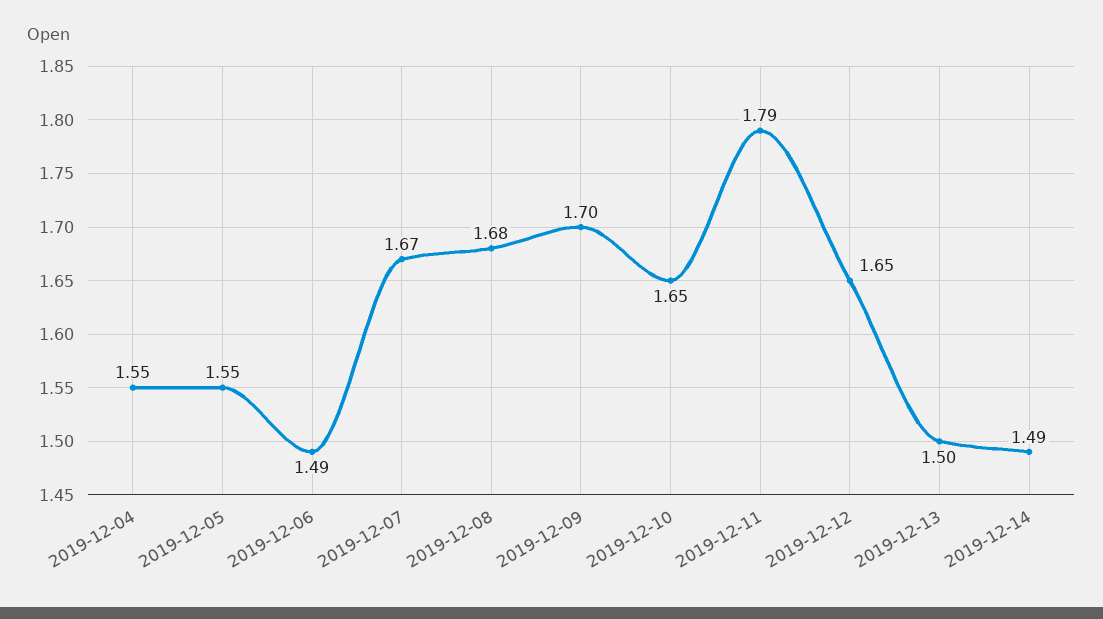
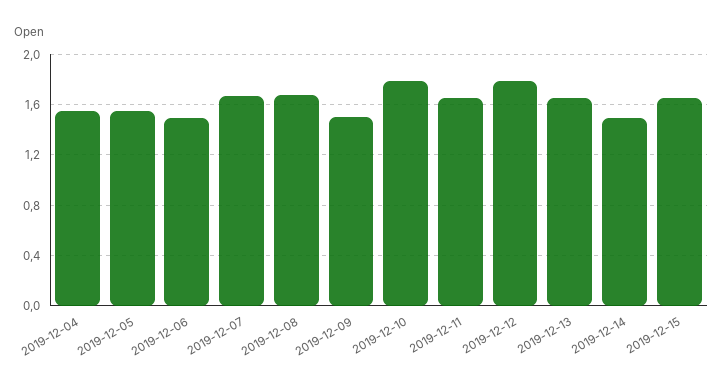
2019-12-09: 1.7 -> 1.5
2019-12-10: 1.65 -> 1.8
2019-12-11: 1.79 -> 1.65
2019-12-12: 1.65 -> 1.8
2019-12-13: 1.5 -> 1.65
2019-12-15: none -> 1.65

